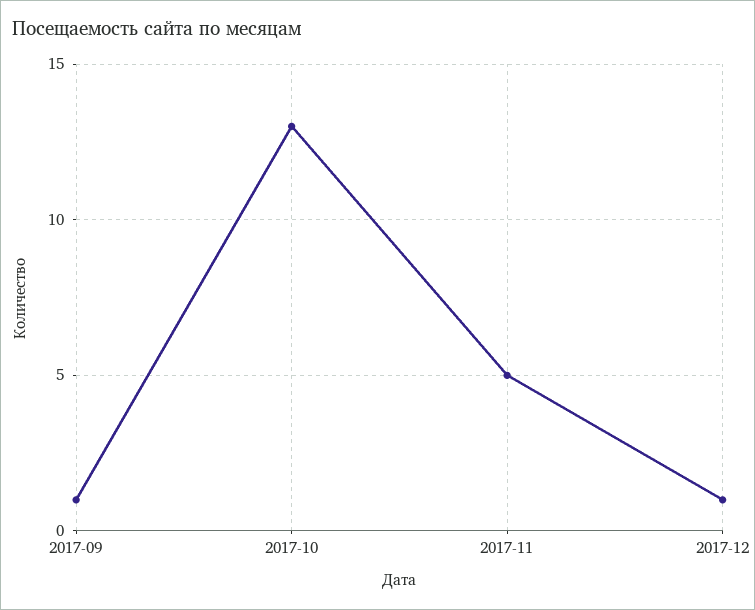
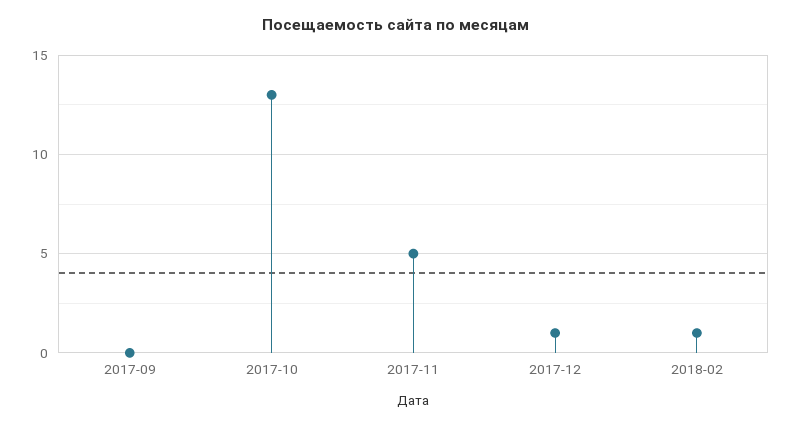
2017-09: 1 -> 0
2018-02: none -> 1

